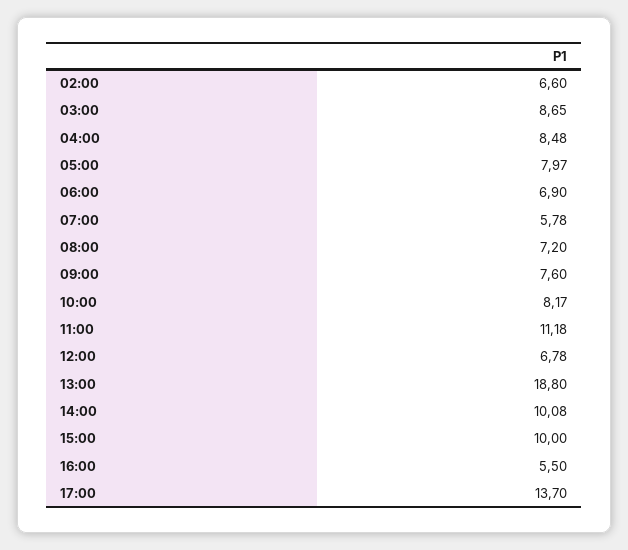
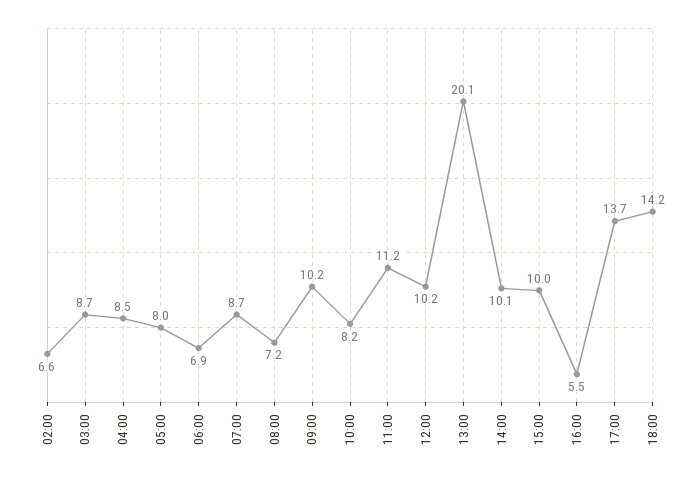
07:00: 5.78 -> 8.7
09:00: 7.6 -> 10.2
12:00: 6.78 -> 10.2
13:00: 18.8 -> 20.1
18:00: none -> 14.2

